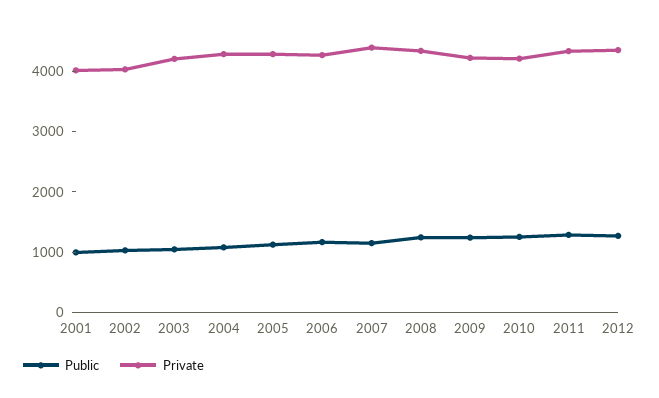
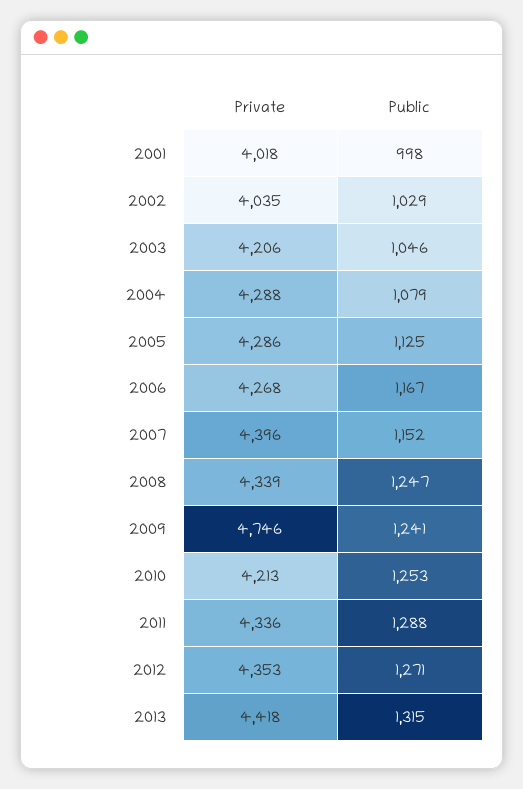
Private, 2009: 4200 -> 4746
Private, 2013: none -> 4418
Public, 2013: none -> 1315

